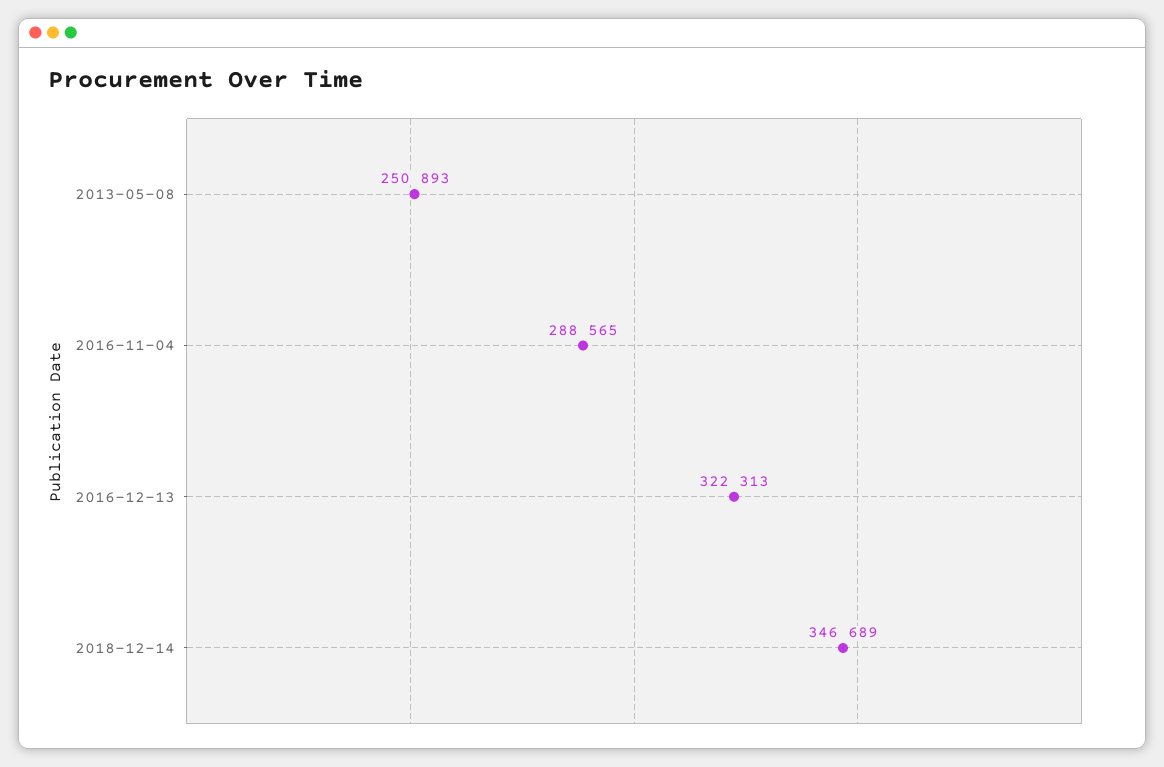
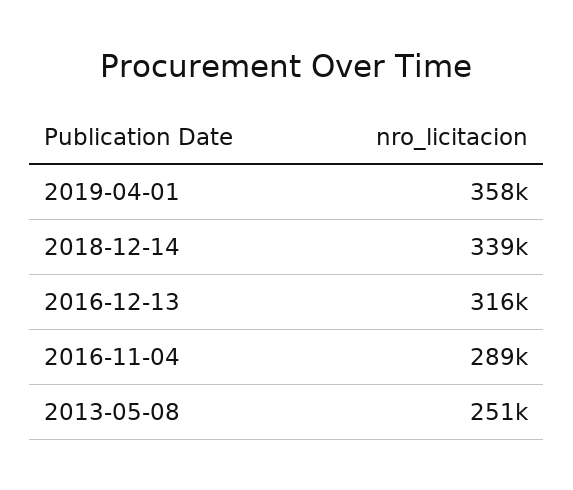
2016-12-13: 322313 -> 316000
2018-12-14: 346689 -> 339000
2019-04-01: none -> 358000

